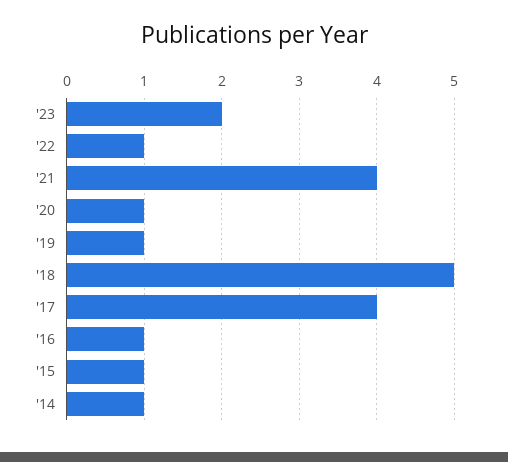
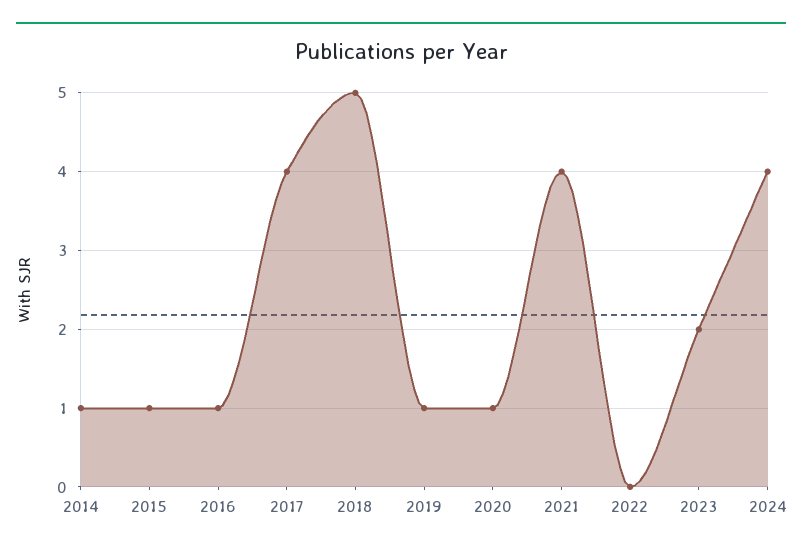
'22: 1 -> 0
2024: none -> 4

